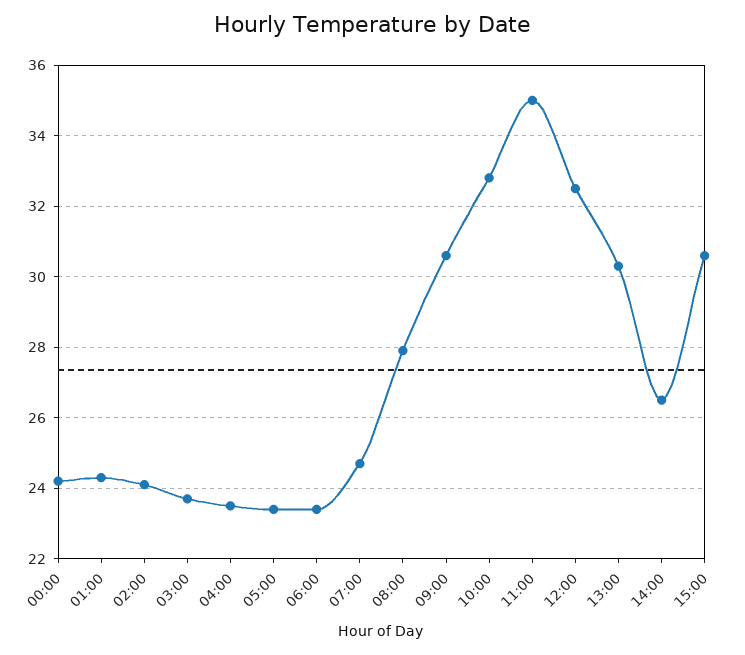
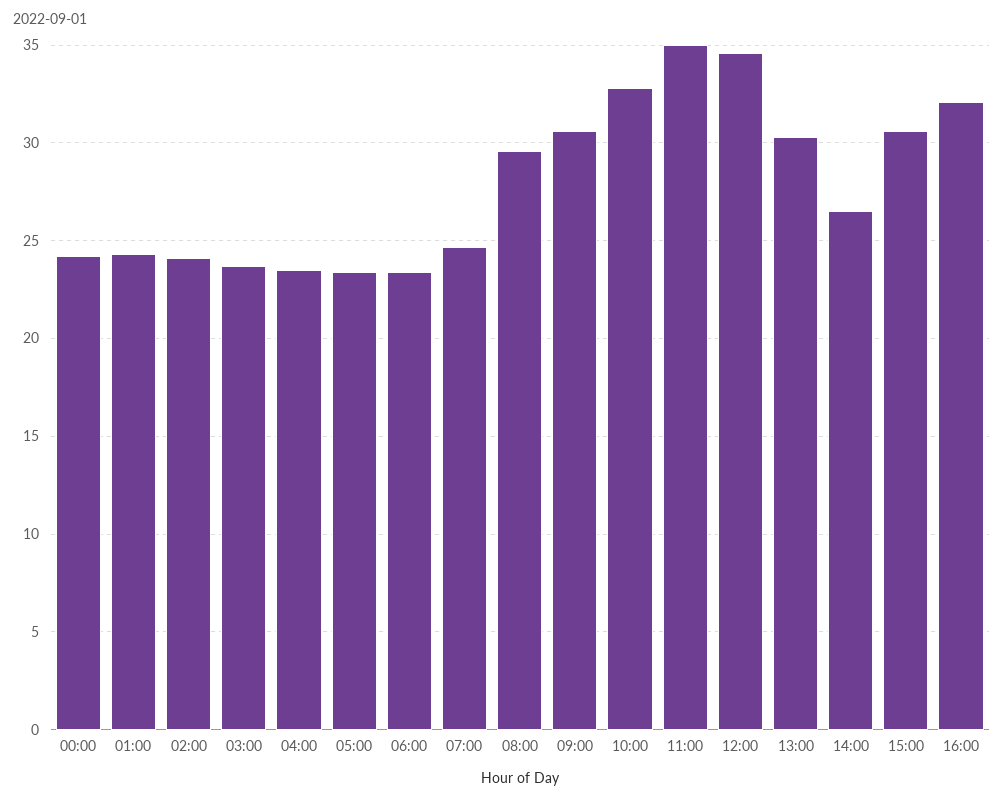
08:00: 28 -> 29.5
12:00: 32.5 -> 34.5
16:00: none -> 32

